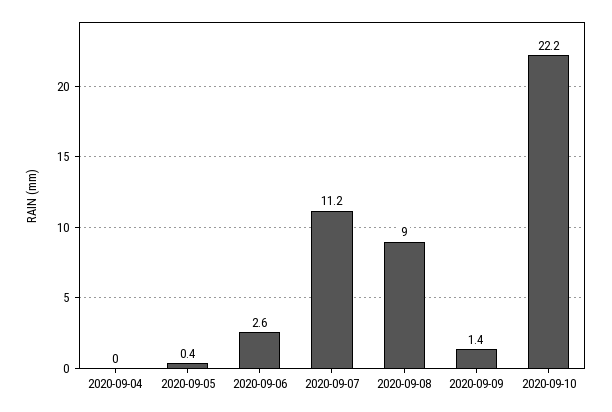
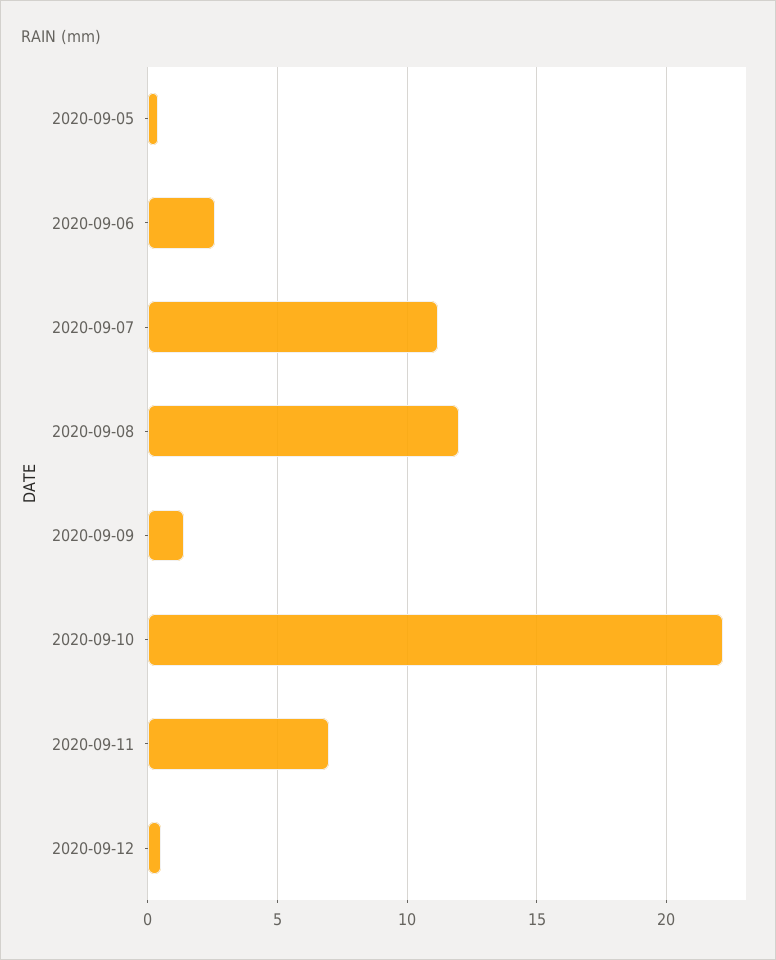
2020-09-04: 0 -> none
2020-09-08: 9 -> 12
2020-09-11: none -> 7
2020-09-12: none -> 0.5

